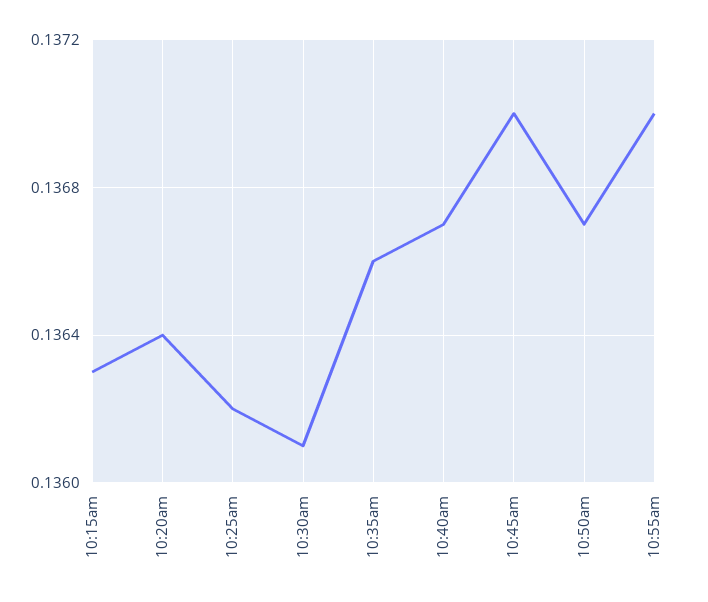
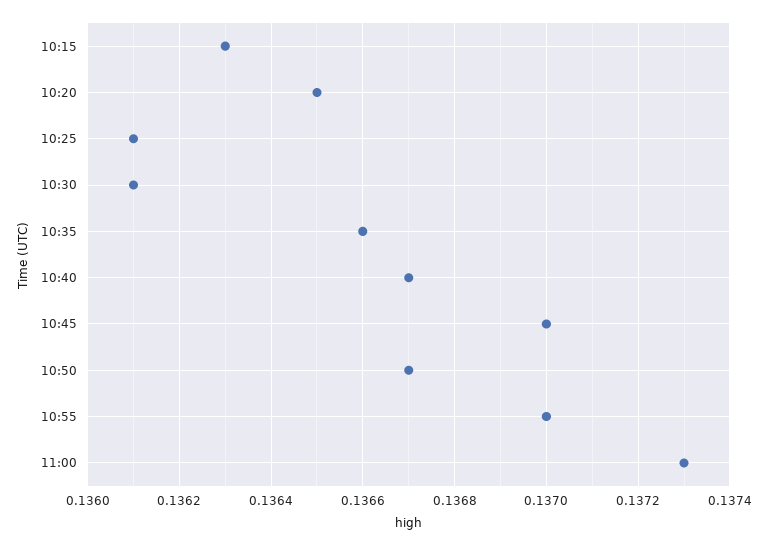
10:20am: 0.1364 -> 0.1365
10:25am: 0.1362 -> 0.1361
11:00: none -> 0.1373

